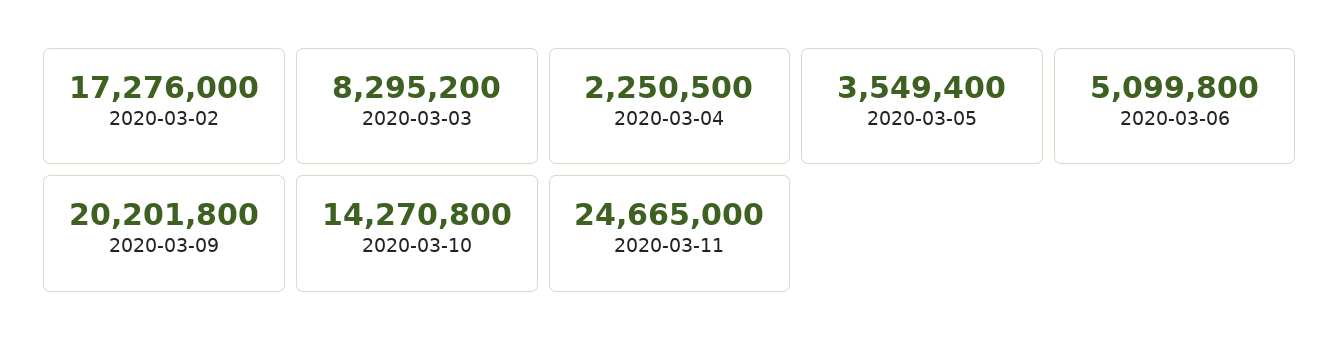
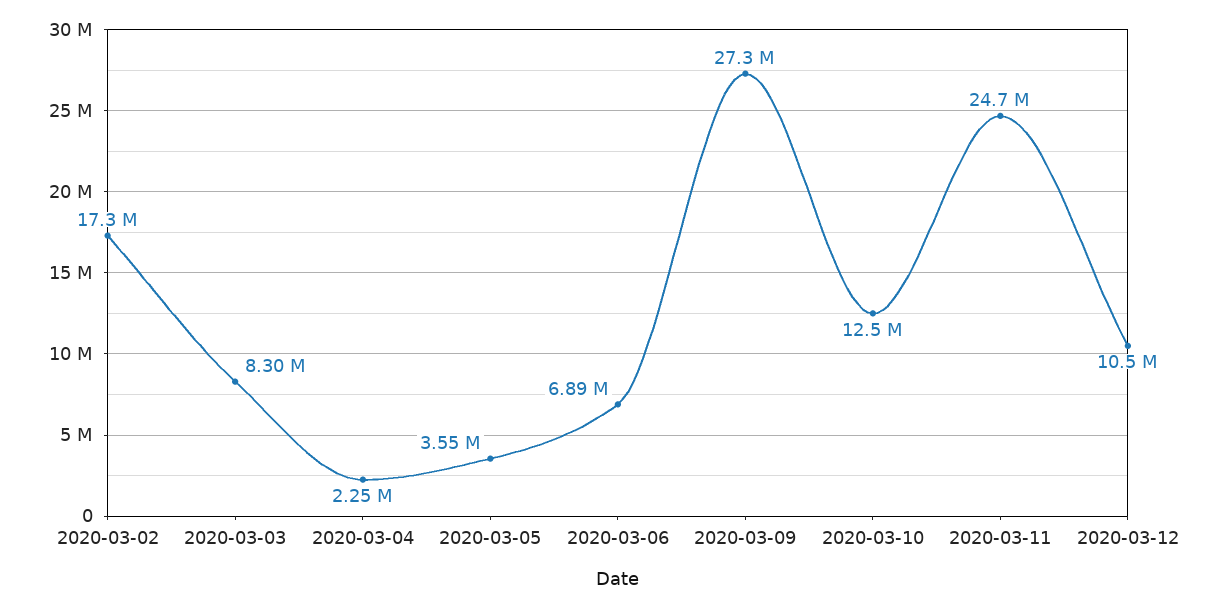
2020-03-06: 5099800 -> 6890000
2020-03-09: 20201800 -> 27300000
2020-03-10: 14270800 -> 12500000
2020-03-12: none -> 10500000

